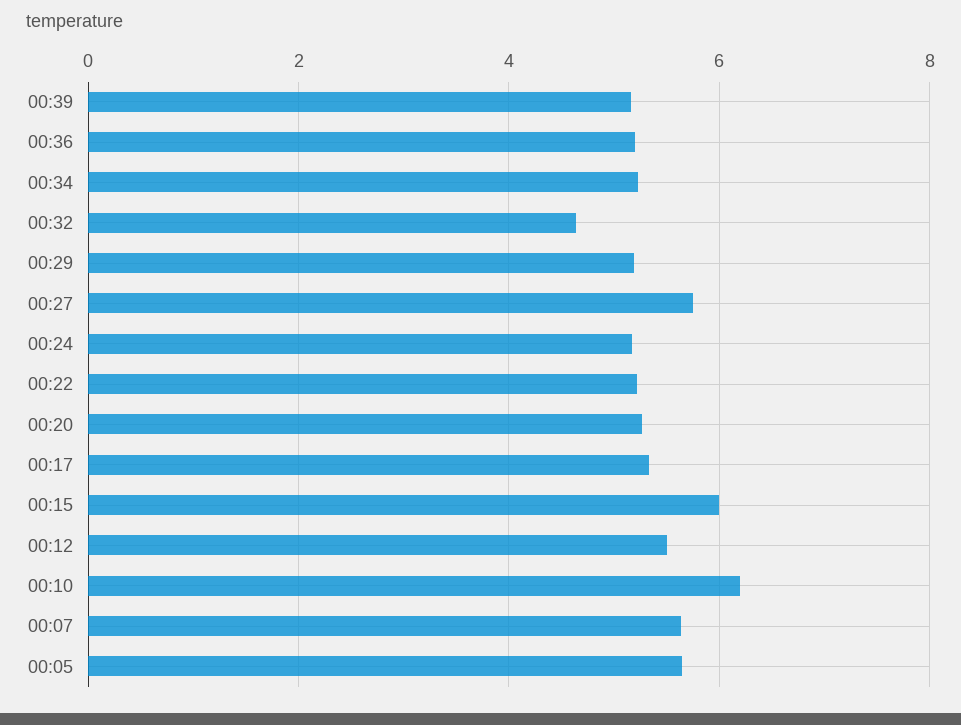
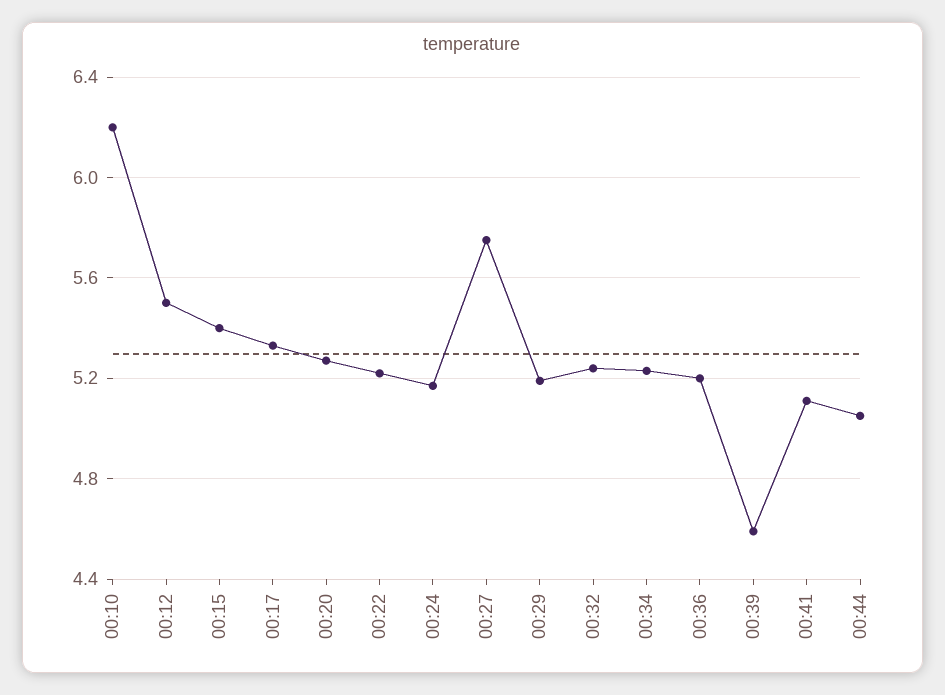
00:39: 5.2 -> 4.6
00:32: 4.6 -> 5.25
00:15: 6 -> 5.4
00:07: 5.6 -> none
00:05: 5.6 -> none
00:41: none -> 5.1
00:44: none -> 5.05

